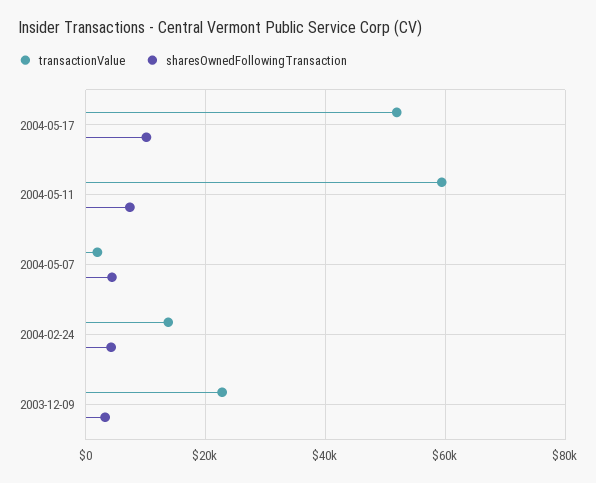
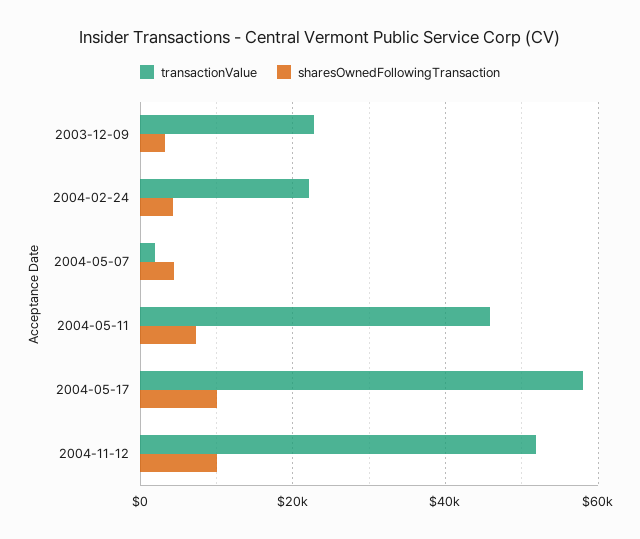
transactionValue, 2004-05-17: 52000 -> 58000
transactionValue, 2004-05-11: 60000 -> 46000
transactionValue, 2004-02-24: 14000 -> 22000
transactionValue, 2004-11-12: none -> 52000
sharesOwnedFollowingTransaction, 2004-11-12: none -> 10000

